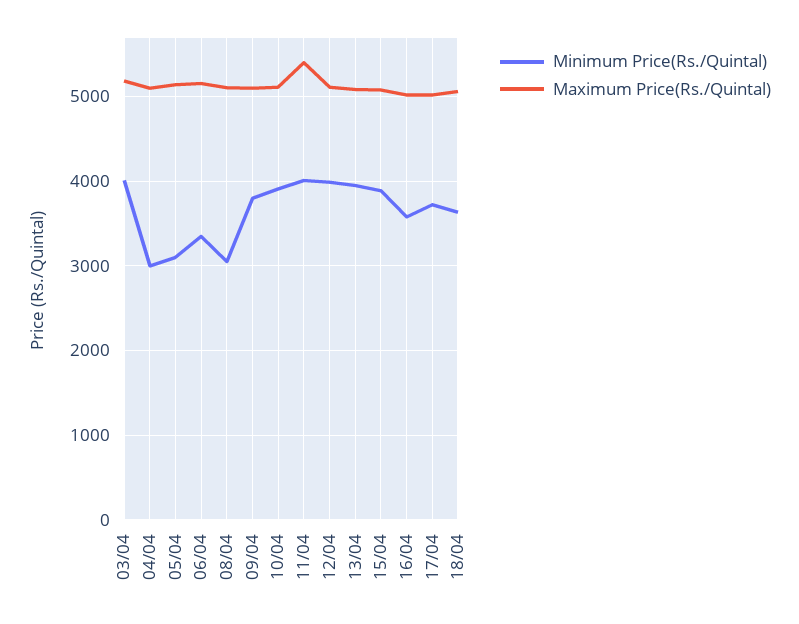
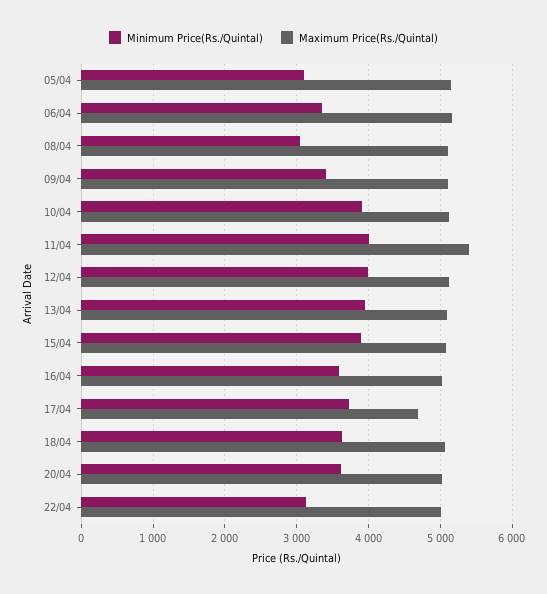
Minimum Price(Rs./Quintal), 03/04: 4000 -> none
Maximum Price(Rs./Quintal), 03/04: 5200 -> none
Minimum Price(Rs./Quintal), 04/04: 3000 -> none
Maximum Price(Rs./Quintal), 04/04: 5100 -> none
Minimum Price(Rs./Quintal), 09/04: 3800 -> 3400
Maximum Price(Rs./Quintal), 17/04: 5000 -> 4700
Minimum Price(Rs./Quintal), 20/04: none -> 3600
Maximum Price(Rs./Quintal), 20/04: none -> 5000
Minimum Price(Rs./Quintal), 22/04: none -> 3100
Maximum Price(Rs./Quintal), 22/04: none -> 5000

